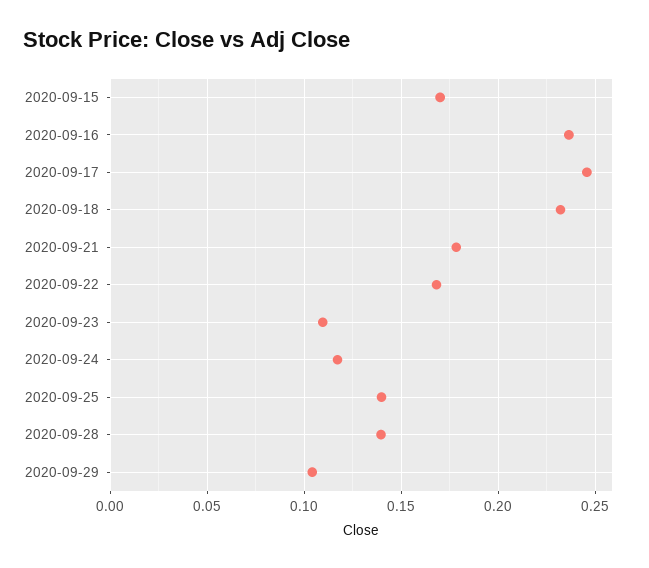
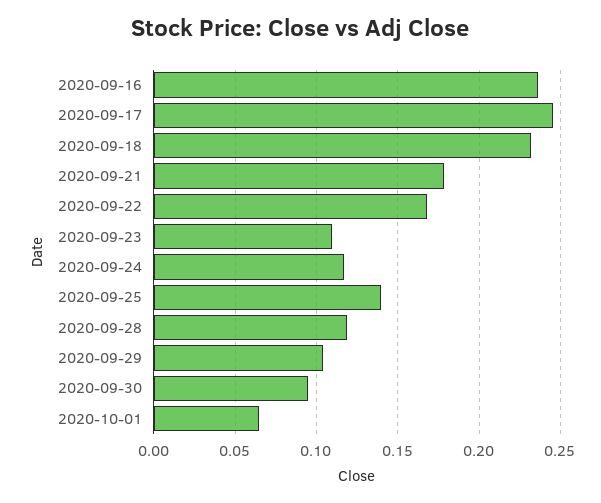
2020-09-15: 0.17 -> none
2020-09-28: 0.14 -> 0.12
2020-09-30: none -> 0.095
2020-10-01: none -> 0.065

